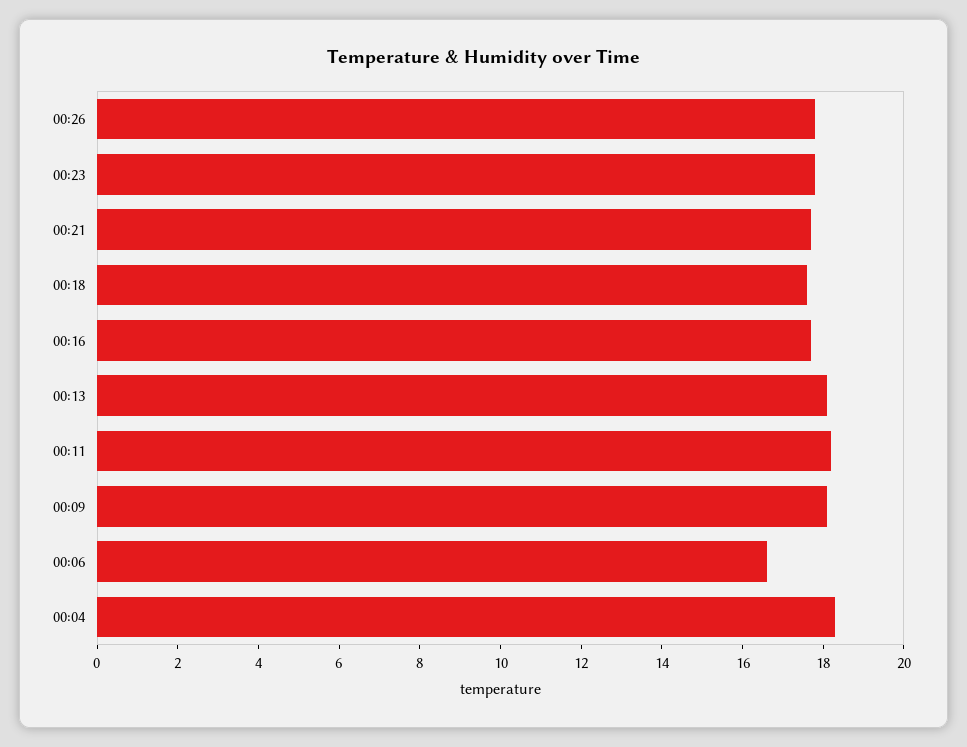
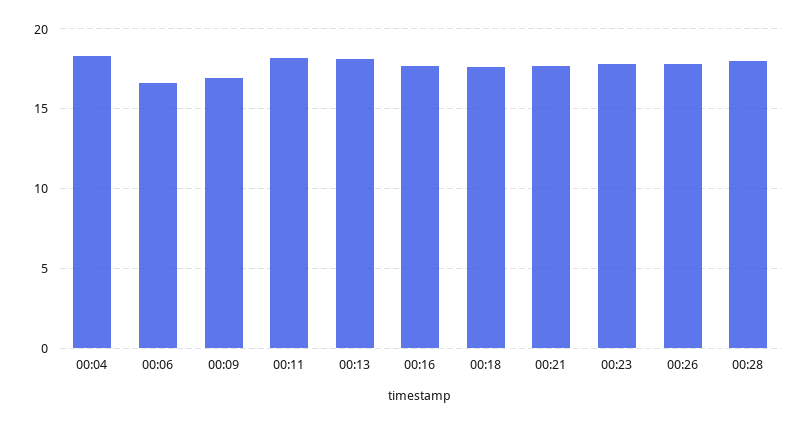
00:09: 18 -> 17
00:28: none -> 18

